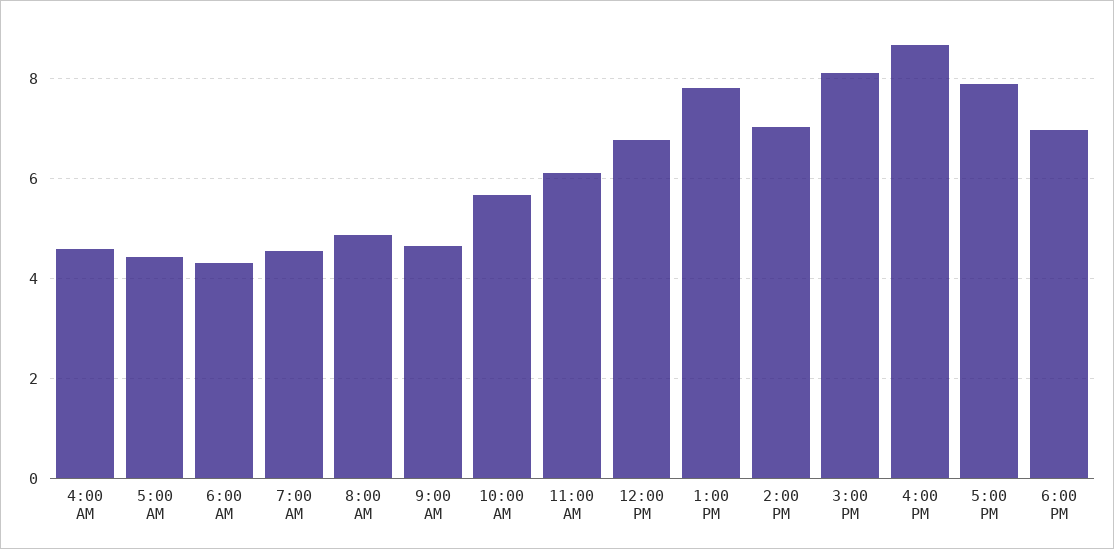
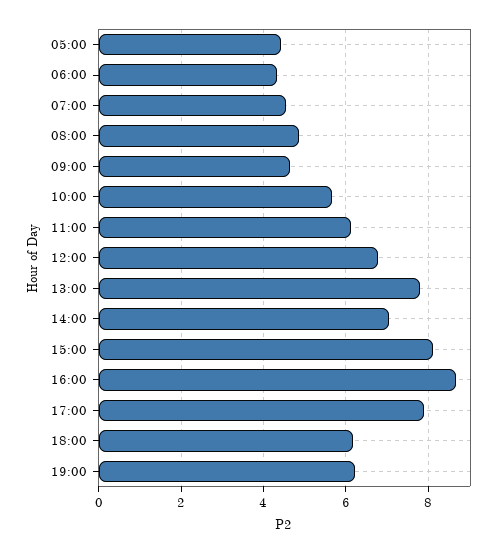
4:00 AM: 4.6 -> none
6:00 PM: 7 -> 6.2
19:00: none -> 6.2

